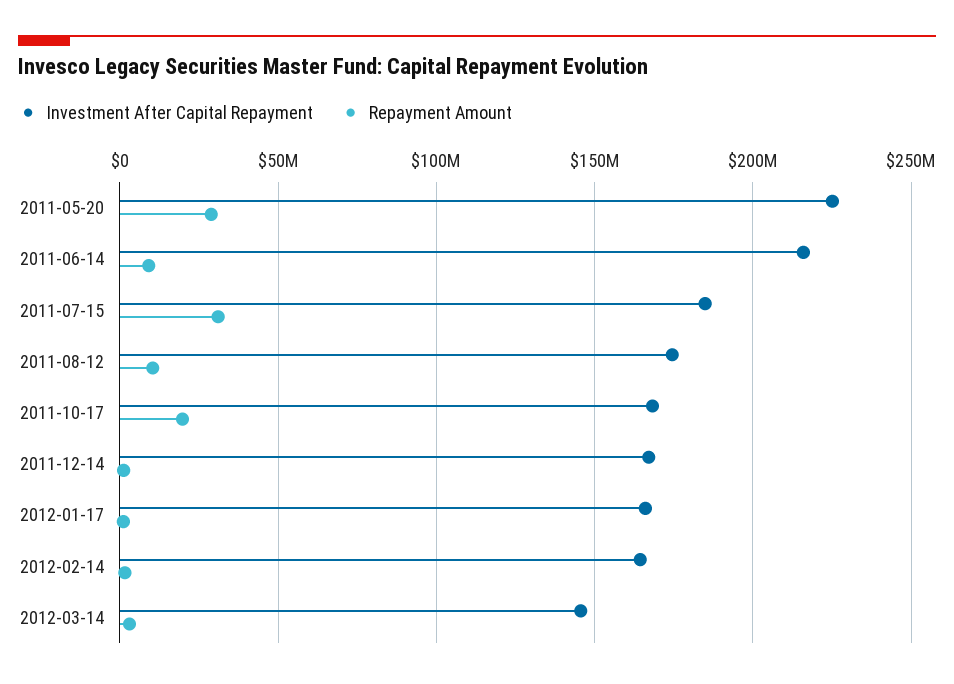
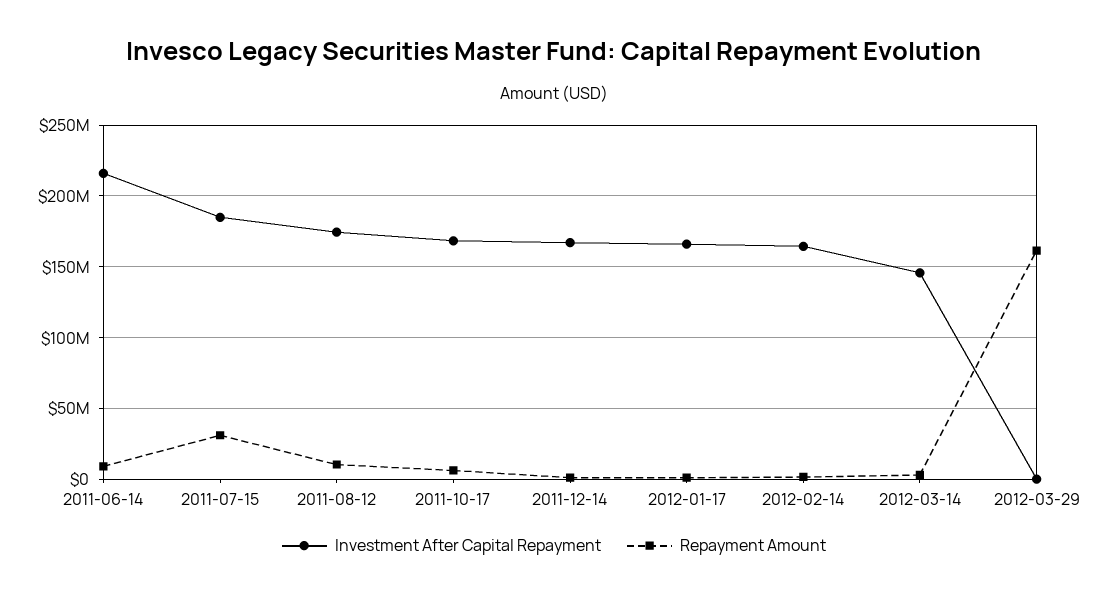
Investment After Capital Repayment, 2011-05-20: 225000000 -> none
Repayment Amount, 2011-05-20: 30000000 -> none
Repayment Amount, 2011-10-17: 20000000 -> 5000000
Investment After Capital Repayment, 2012-03-29: none -> 0
Repayment Amount, 2012-03-29: none -> 160000000

